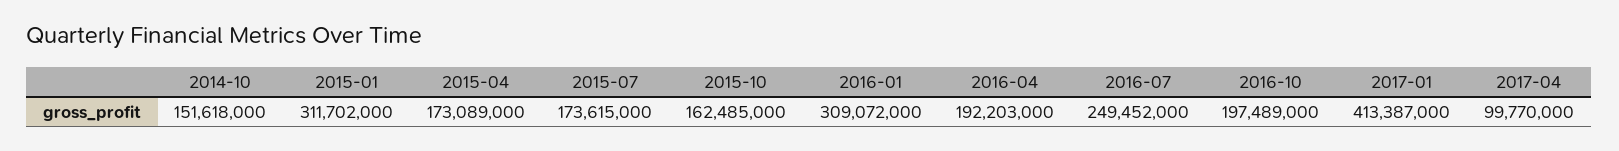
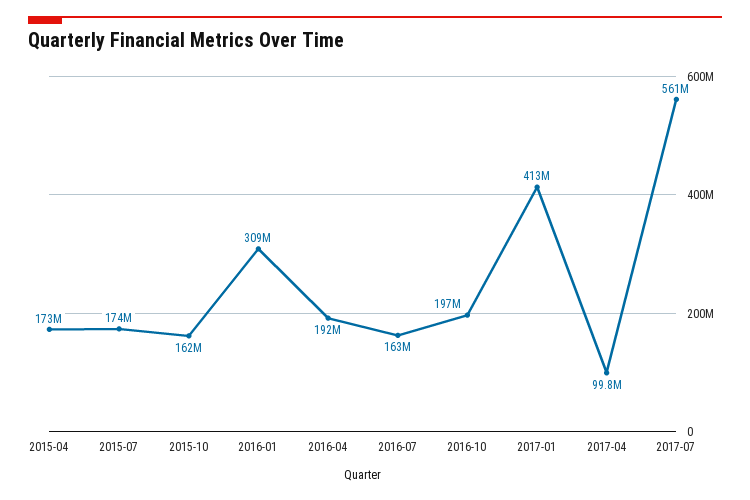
2014-10: 151618000 -> none
2015-01: 311702000 -> none
2016-07: 249452000 -> 163000000
2017-07: none -> 561000000

